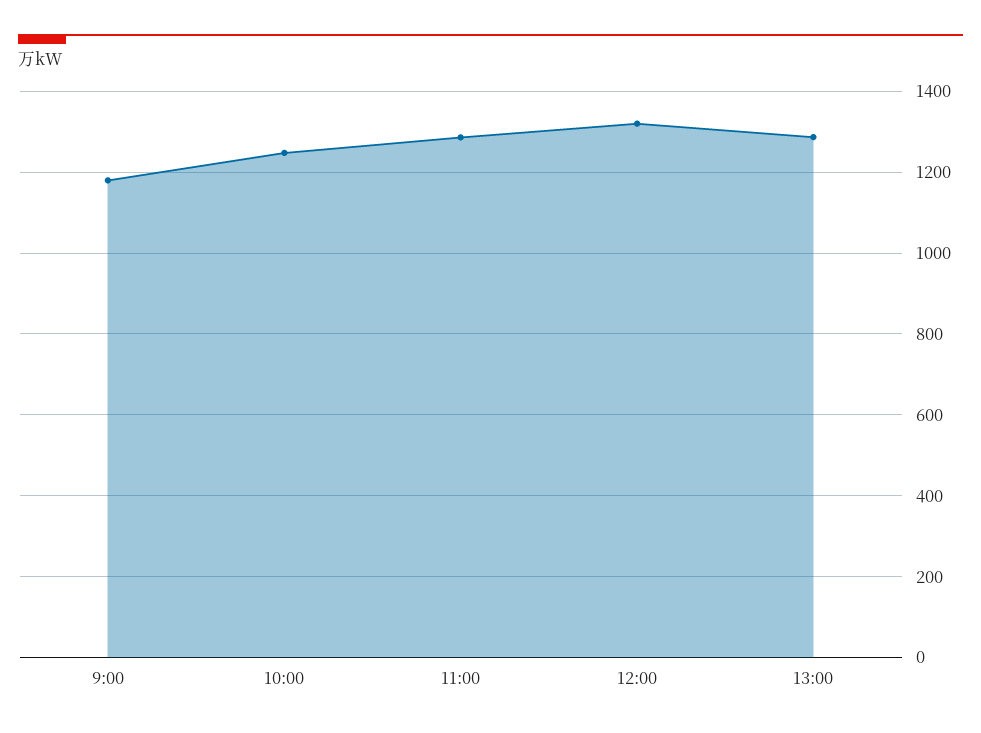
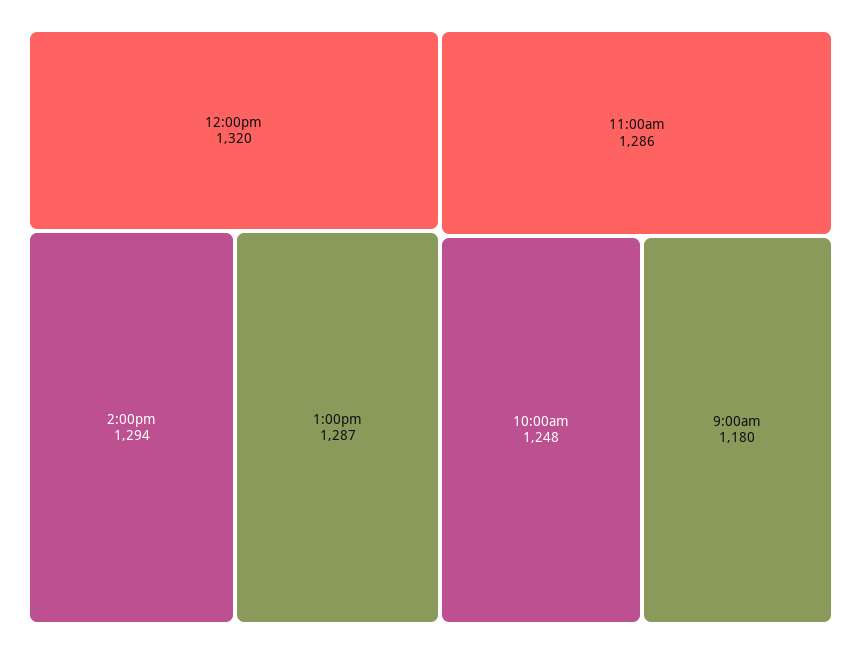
2:00pm: none -> 1294

